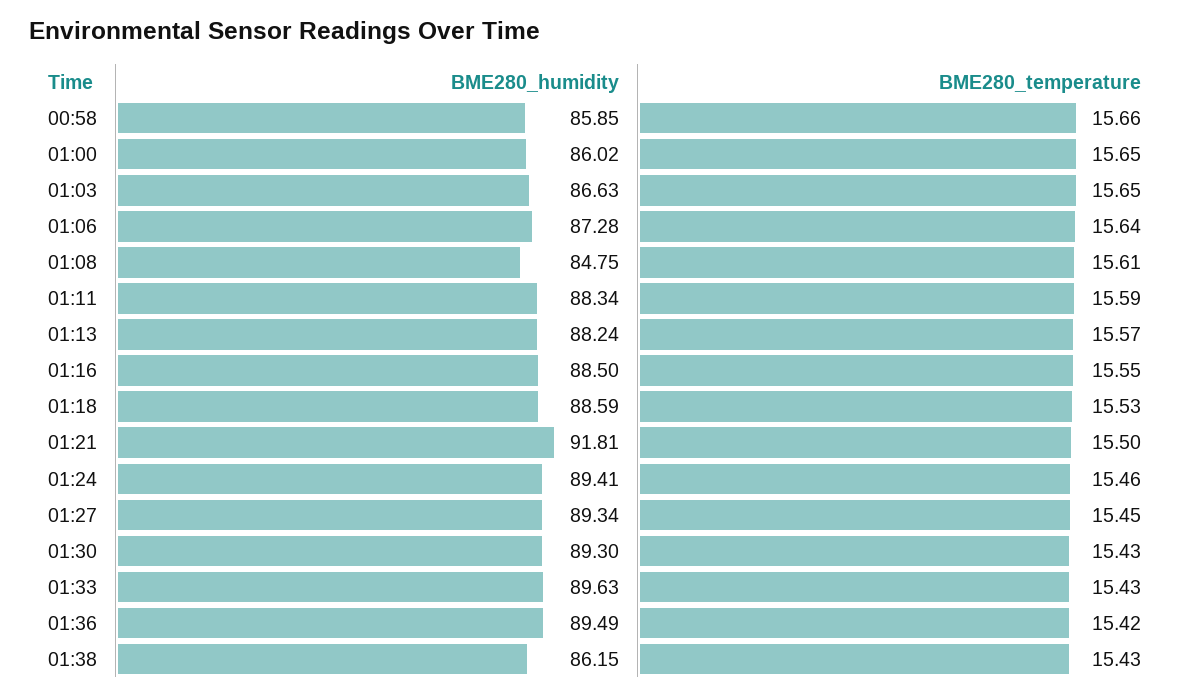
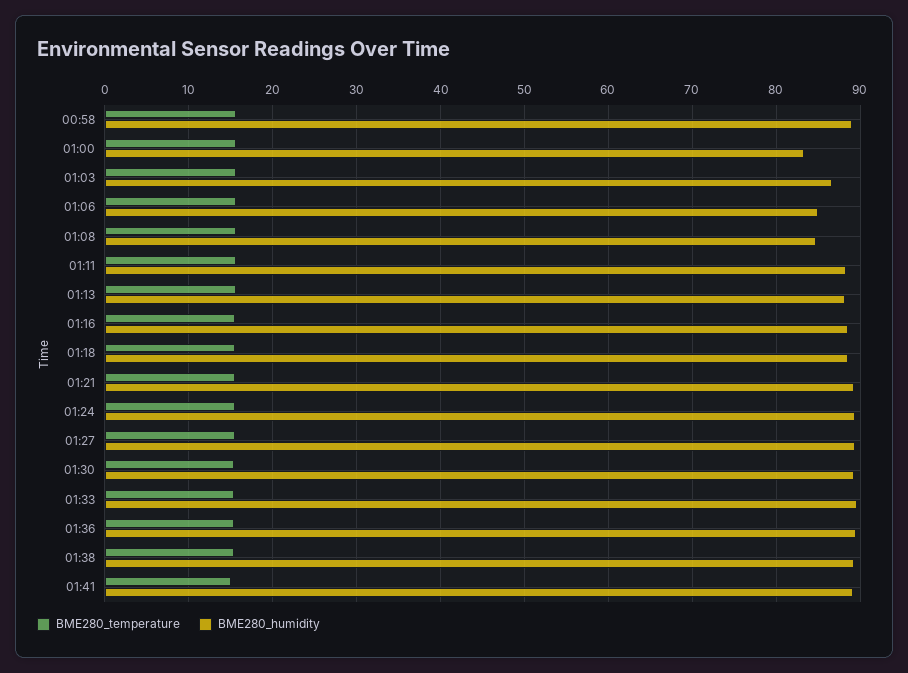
BME280_humidity, 00:58: 85.85 -> 89
BME280_humidity, 01:00: 86.02 -> 83
BME280_humidity, 01:06: 87.28 -> 85
BME280_humidity, 01:21: 91.81 -> 89
BME280_humidity, 01:38: 86.15 -> 89
BME280_temperature, 01:41: none -> 15
BME280_humidity, 01:41: none -> 89

